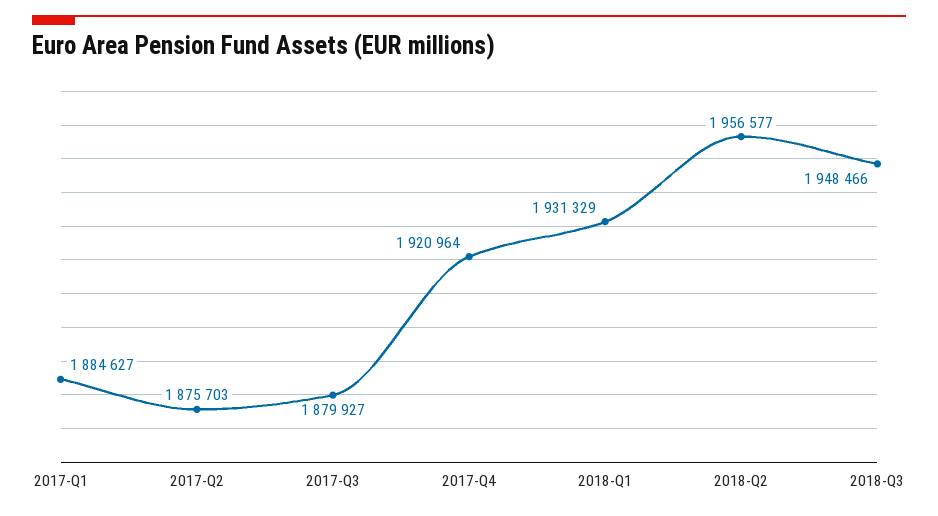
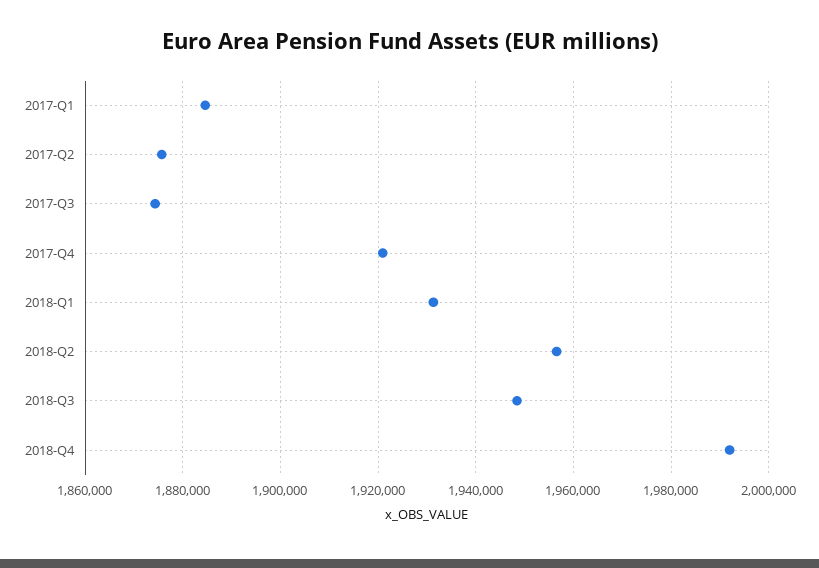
2017-Q3: 1879927 -> 1874000
2018-Q4: none -> 1992000

